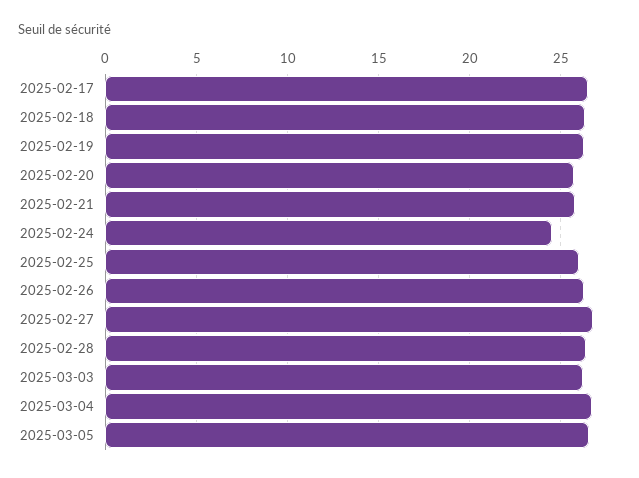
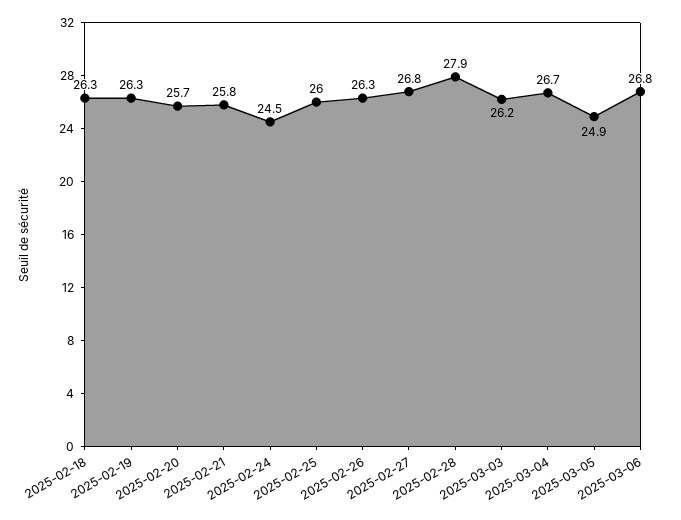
2025-02-17: 26.5 -> none
2025-02-28: 26.5 -> 27.9
2025-03-05: 26.5 -> 24.9
2025-03-06: none -> 26.8

